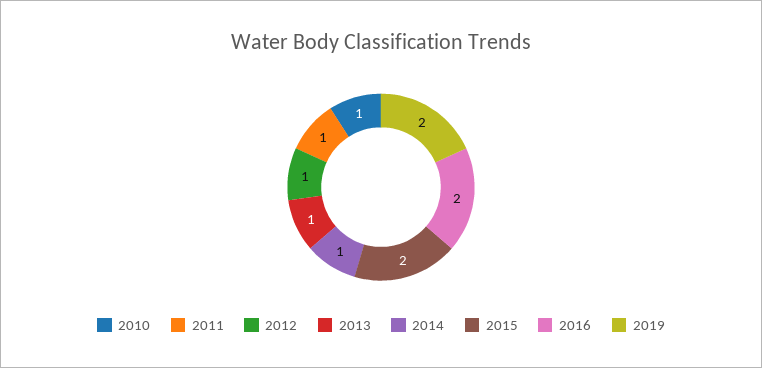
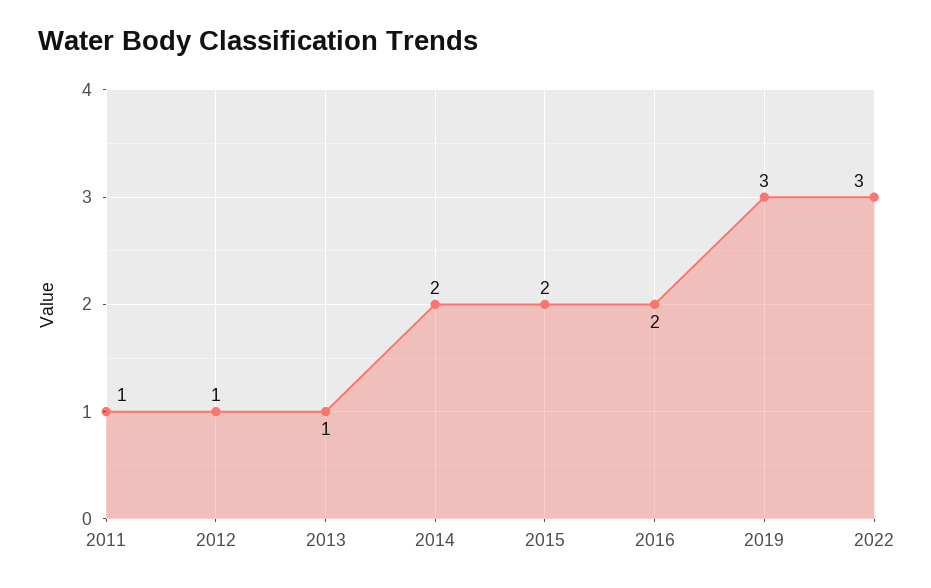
2010: 1 -> none
2014: 1 -> 2
2019: 2 -> 3
2022: none -> 3

